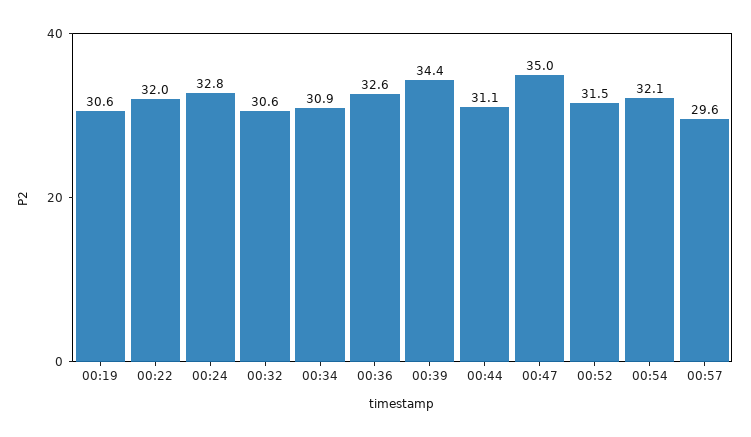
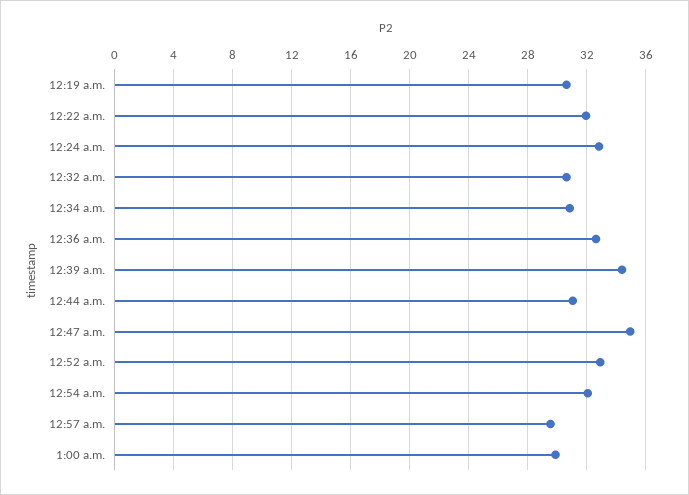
00:52: 31.5 -> 33
1:00 a.m.: none -> 30

